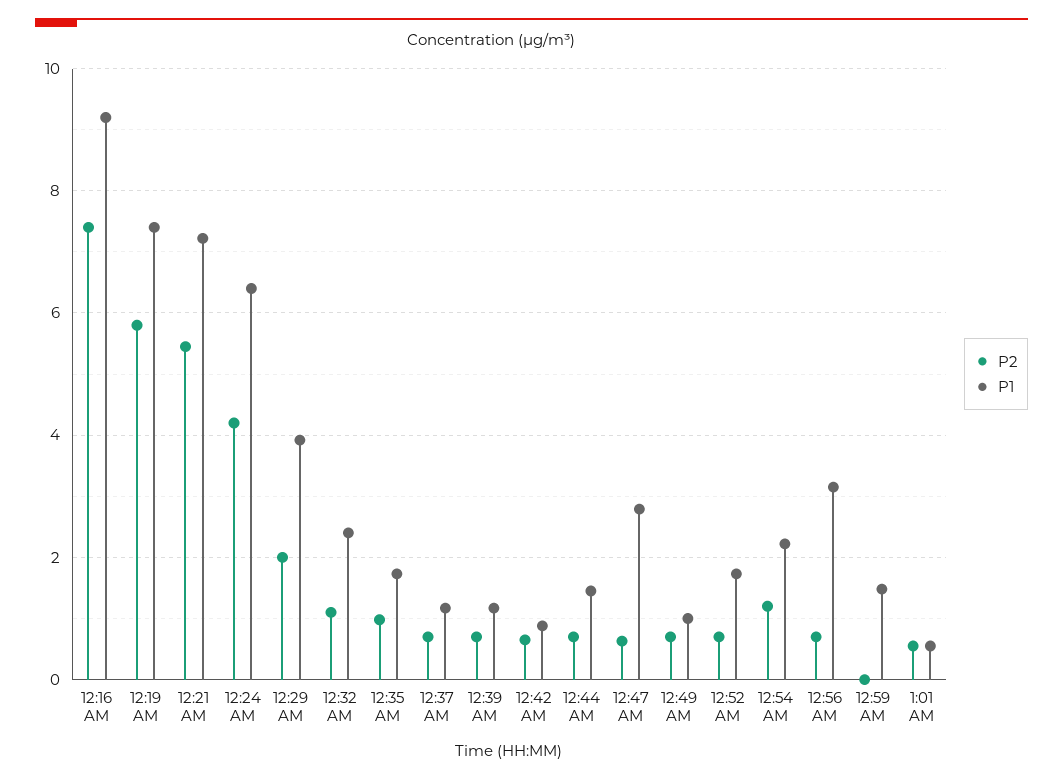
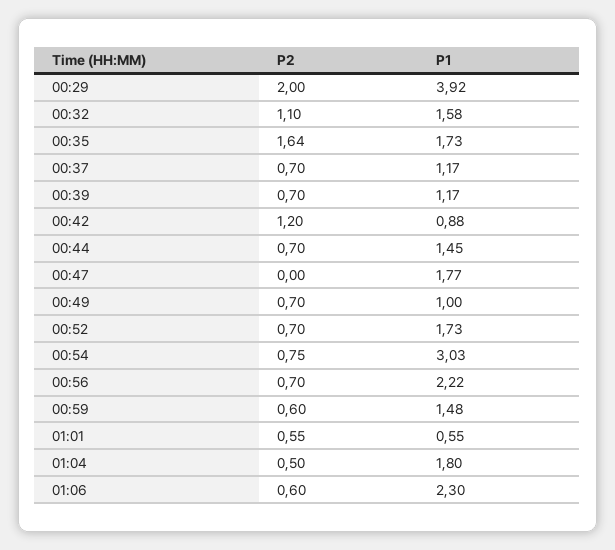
P2, 12:16 AM: 7.4 -> none
P1, 12:16 AM: 9.2 -> none
P2, 12:19 AM: 5.8 -> none
P1, 12:19 AM: 7.4 -> none
P2, 12:21 AM: 5.4 -> none
P1, 12:21 AM: 7.2 -> none
P2, 12:24 AM: 4.2 -> none
P1, 12:24 AM: 6.4 -> none
P1, 12:32 AM: 2.4 -> 1.58
P2, 12:35 AM: 1 -> 1.64
P2, 12:42 AM: 0.6 -> 1.2
P2, 12:47 AM: 0.6 -> 0
P1, 12:47 AM: 2.8 -> 1.77
P2, 12:54 AM: 1.2 -> 0.75
P1, 12:54 AM: 2.2 -> 3.03
P1, 12:56 AM: 3.2 -> 2.22
P2, 12:59 AM: 0 -> 0.6
P2, 01:04: none -> 0.5
P1, 01:04: none -> 1.8
P2, 01:06: none -> 0.6
P1, 01:06: none -> 2.3

